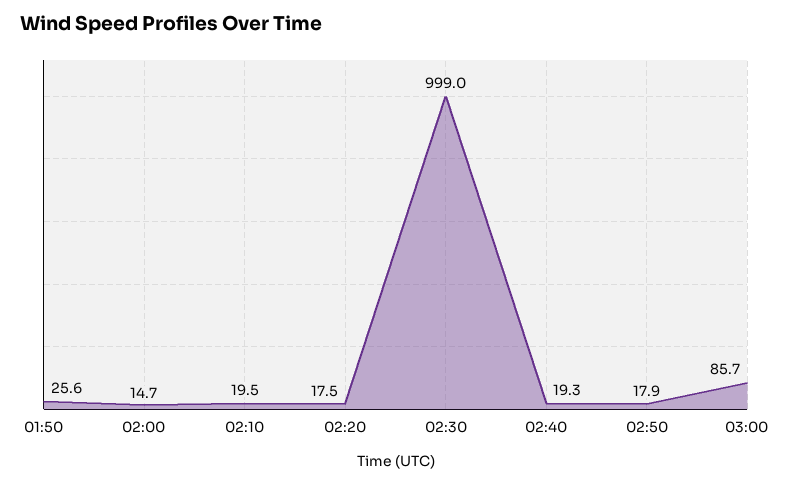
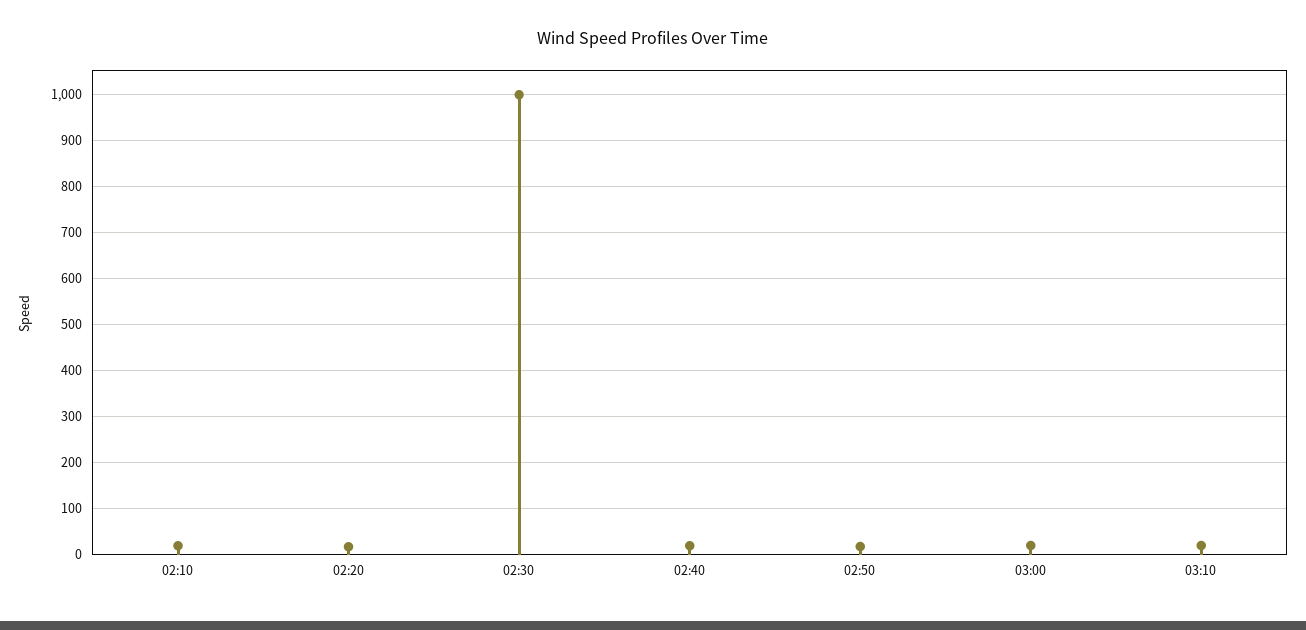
01:50: 25.6 -> none
02:00: 14.7 -> none
03:00: 85.7 -> 20
03:10: none -> 20

